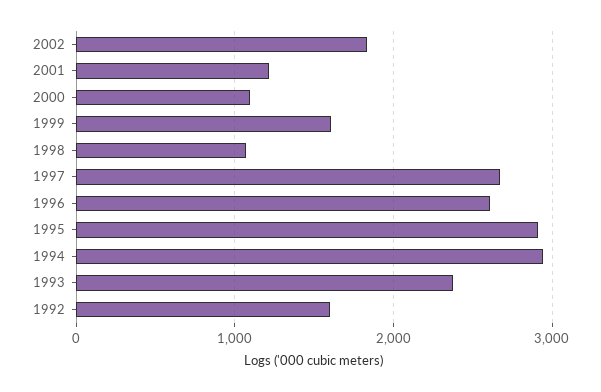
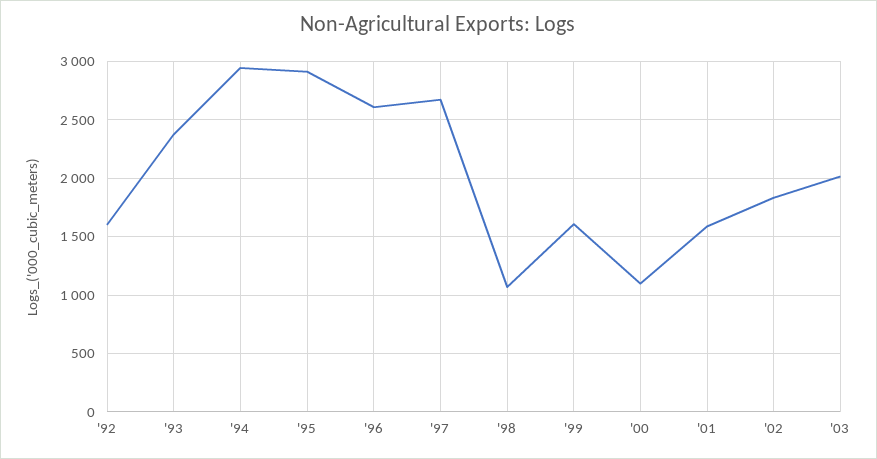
2001: 1200 -> 1600
'03: none -> 2000

